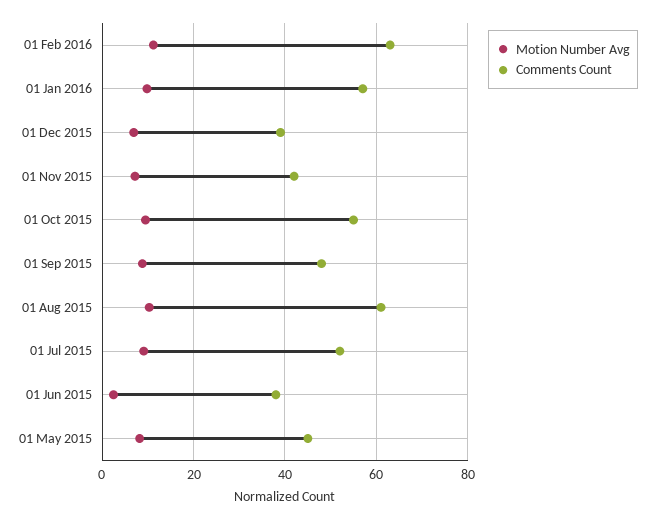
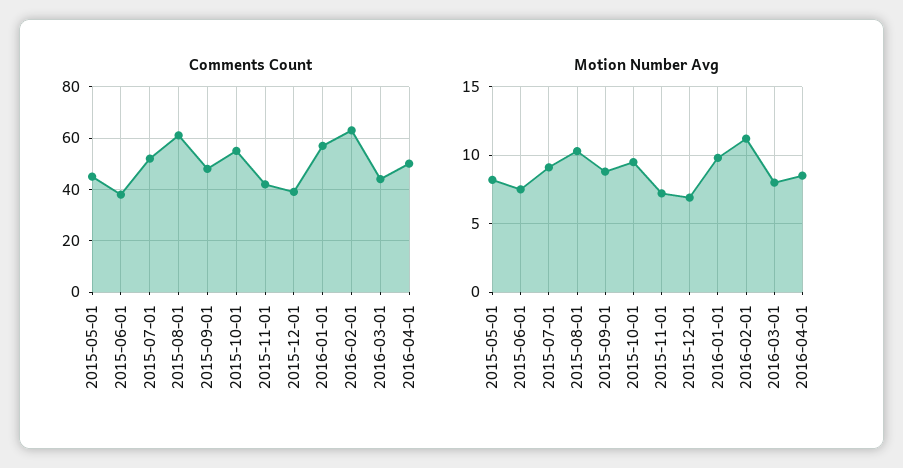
Motion Number Avg, 01 Jun 2015: 2 -> 7.5
Comments Count, 2016-03-01: none -> 45
Comments Count, 2016-04-01: none -> 50
Motion Number Avg, 2016-03-01: none -> 8
Motion Number Avg, 2016-04-01: none -> 8.5

